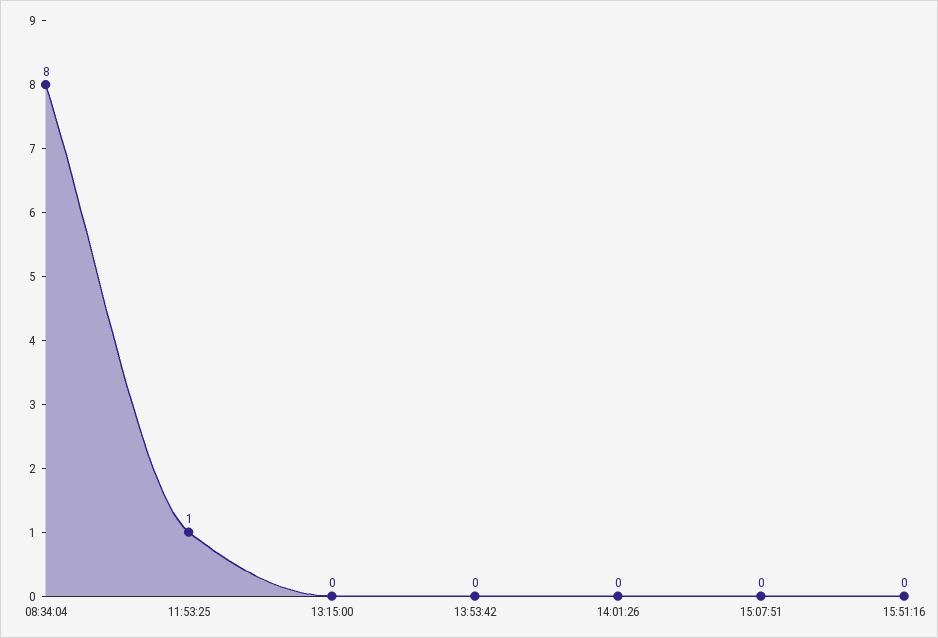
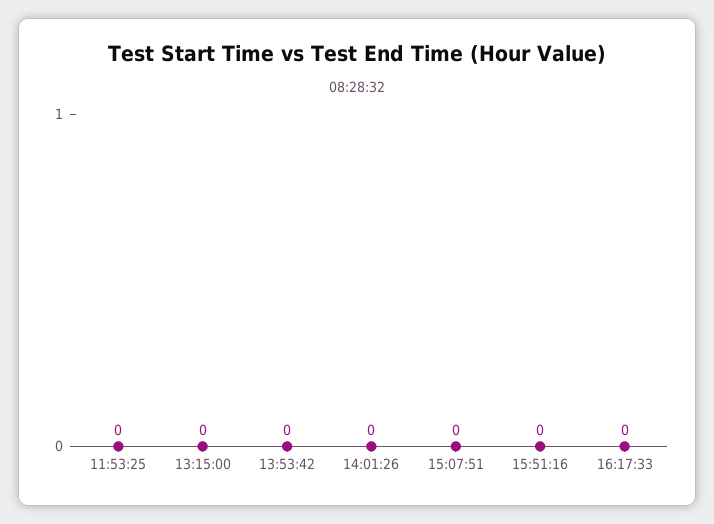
08:34:04: 8 -> none
11:53:25: 1 -> 0
16:17:33: none -> 0

